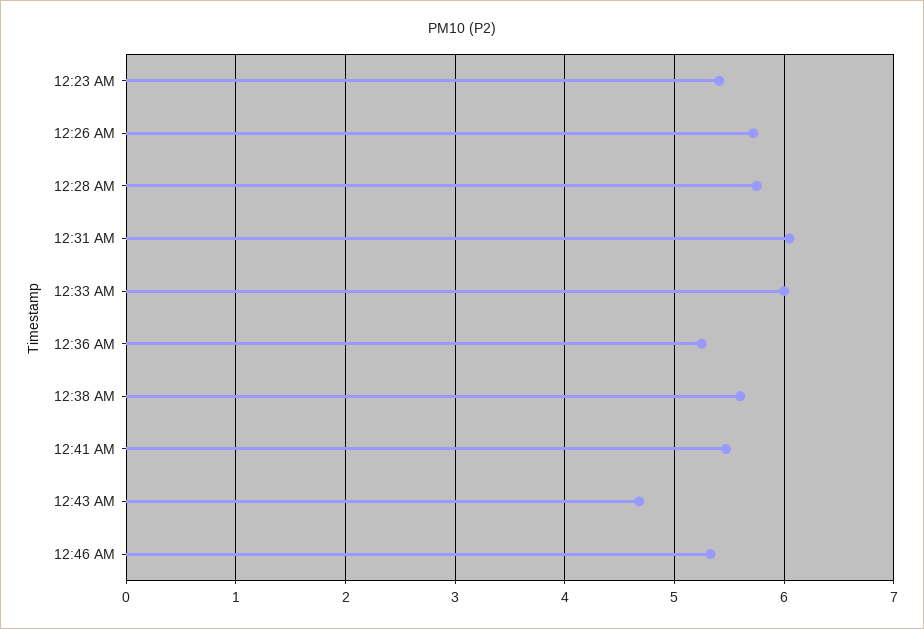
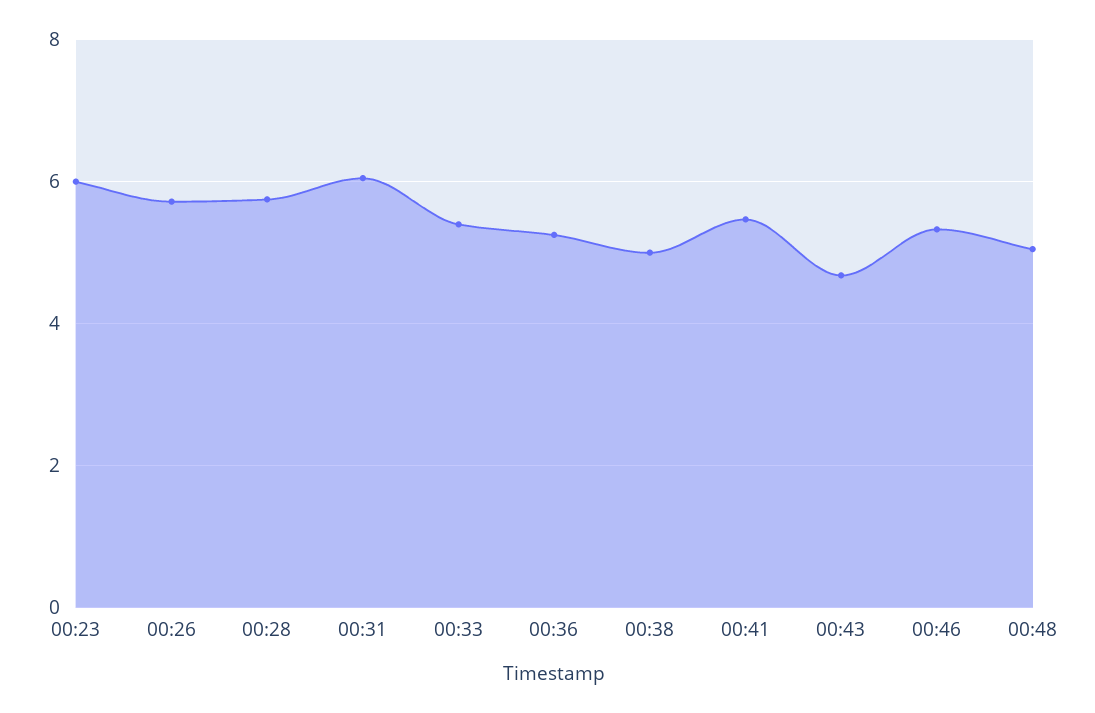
12:23 AM: 5.4 -> 6
12:33 AM: 6 -> 5.4
12:38 AM: 5.6 -> 5
00:48: none -> 5

